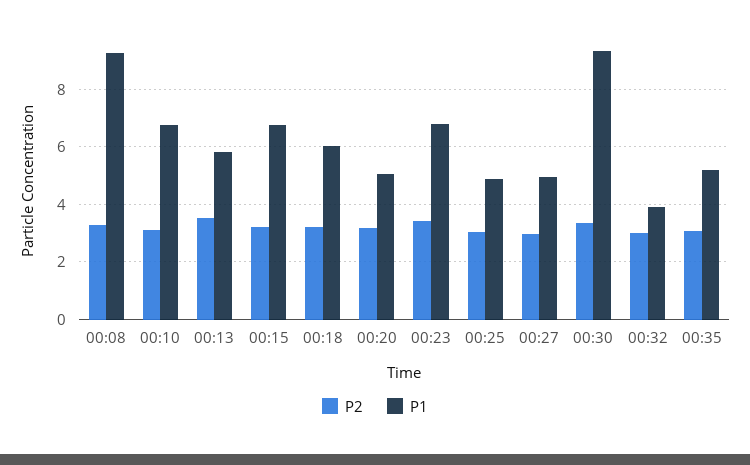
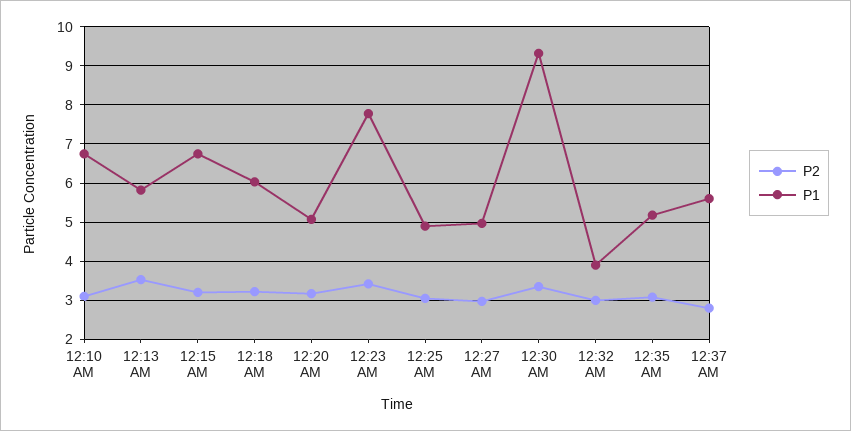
P2, 00:08: 3.25 -> none
P1, 00:08: 9.25 -> none
P1, 00:23: 6.75 -> 7.8
P2, 12:37 AM: none -> 2.8
P1, 12:37 AM: none -> 5.6

